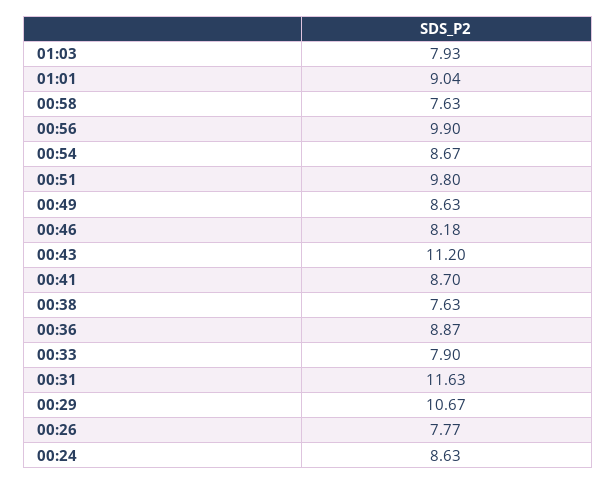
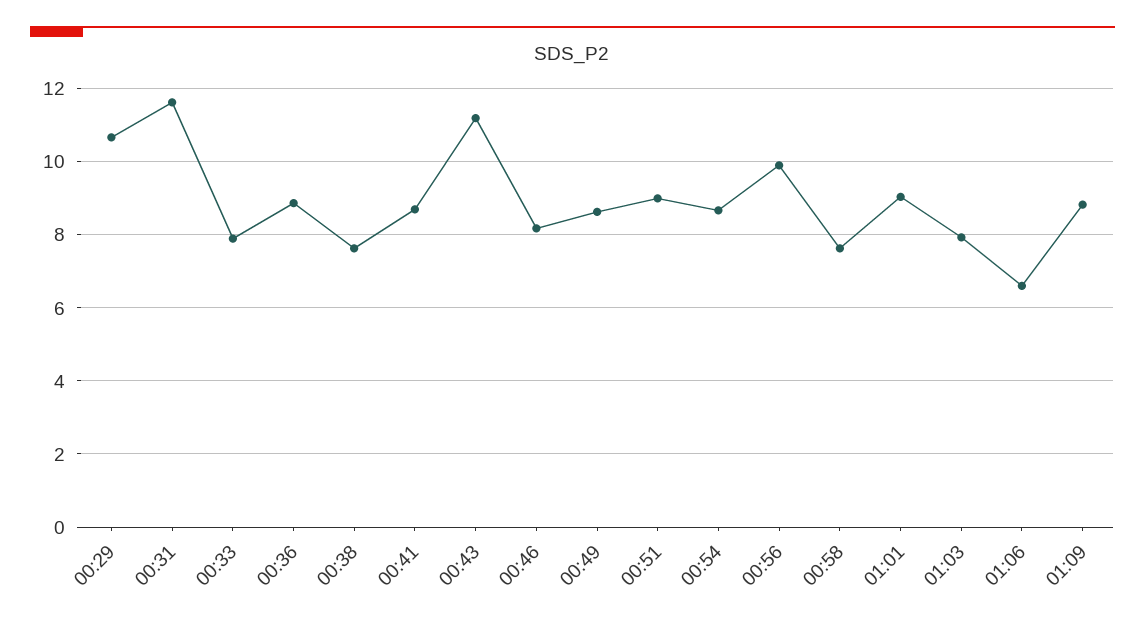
00:51: 9.8 -> 9
00:26: 7.77 -> none
00:24: 8.63 -> none
01:06: none -> 6.6
01:09: none -> 8.8

